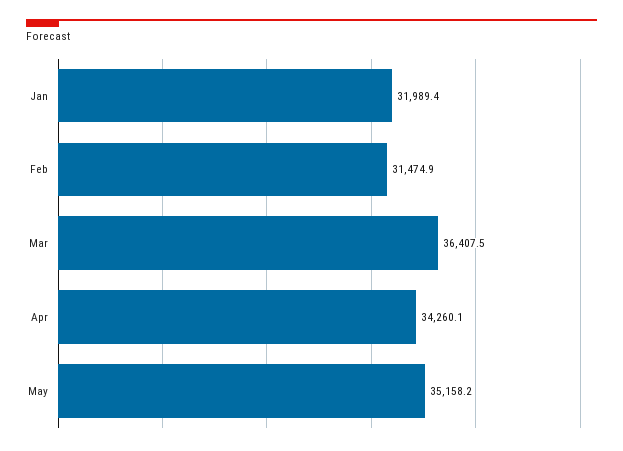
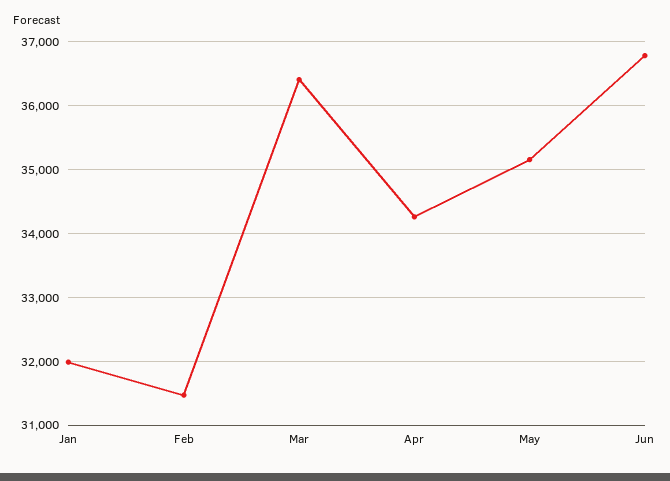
Jun: none -> 36800

